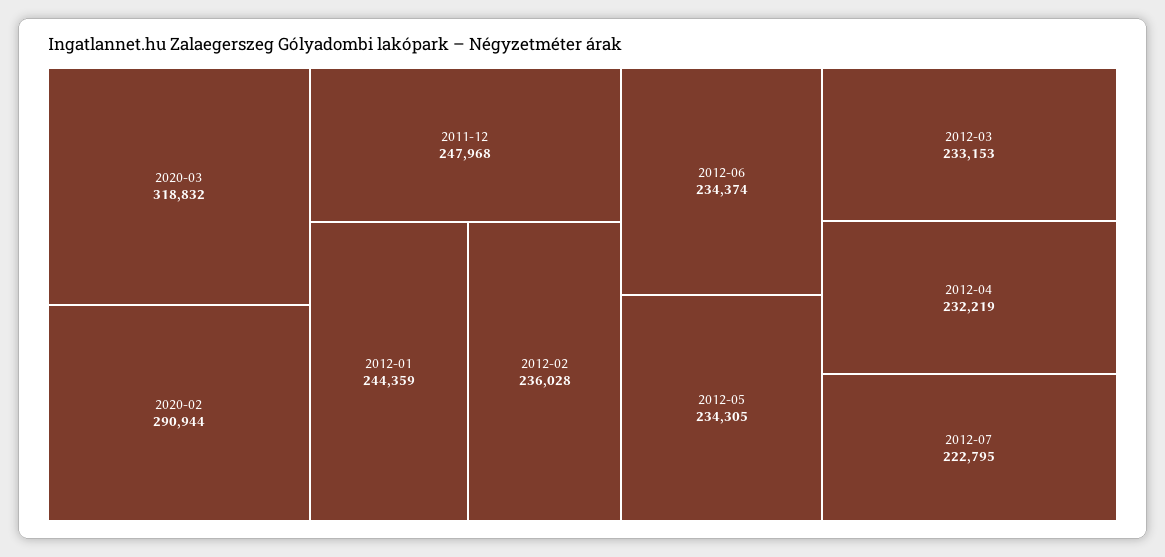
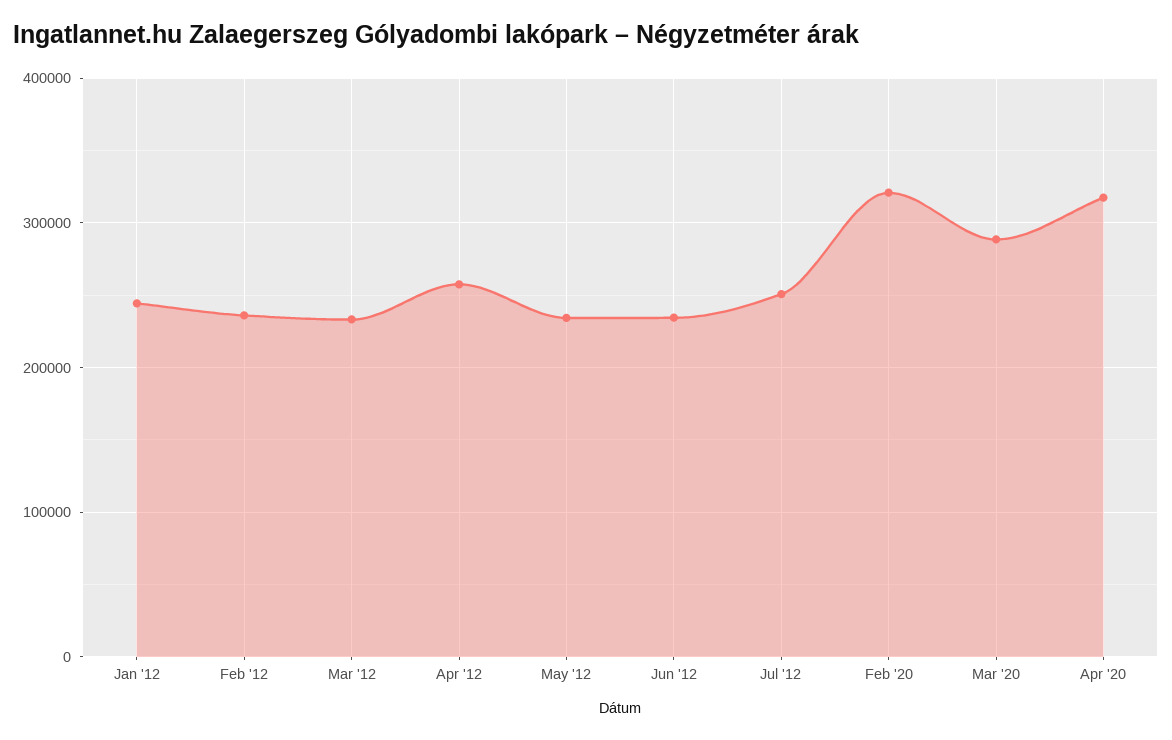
2020-03: 318832 -> 290000
2020-02: 290944 -> 320000
2011-12: 247968 -> none
2012-04: 232219 -> 260000
2012-07: 222795 -> 250000
Apr '20: none -> 320000

